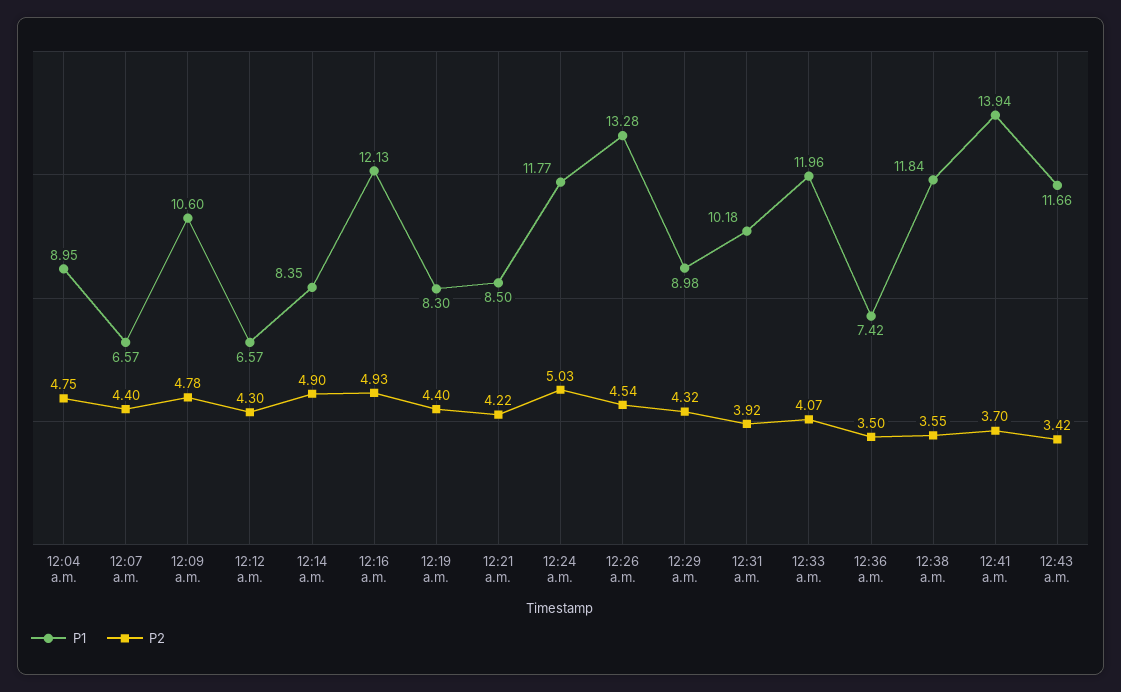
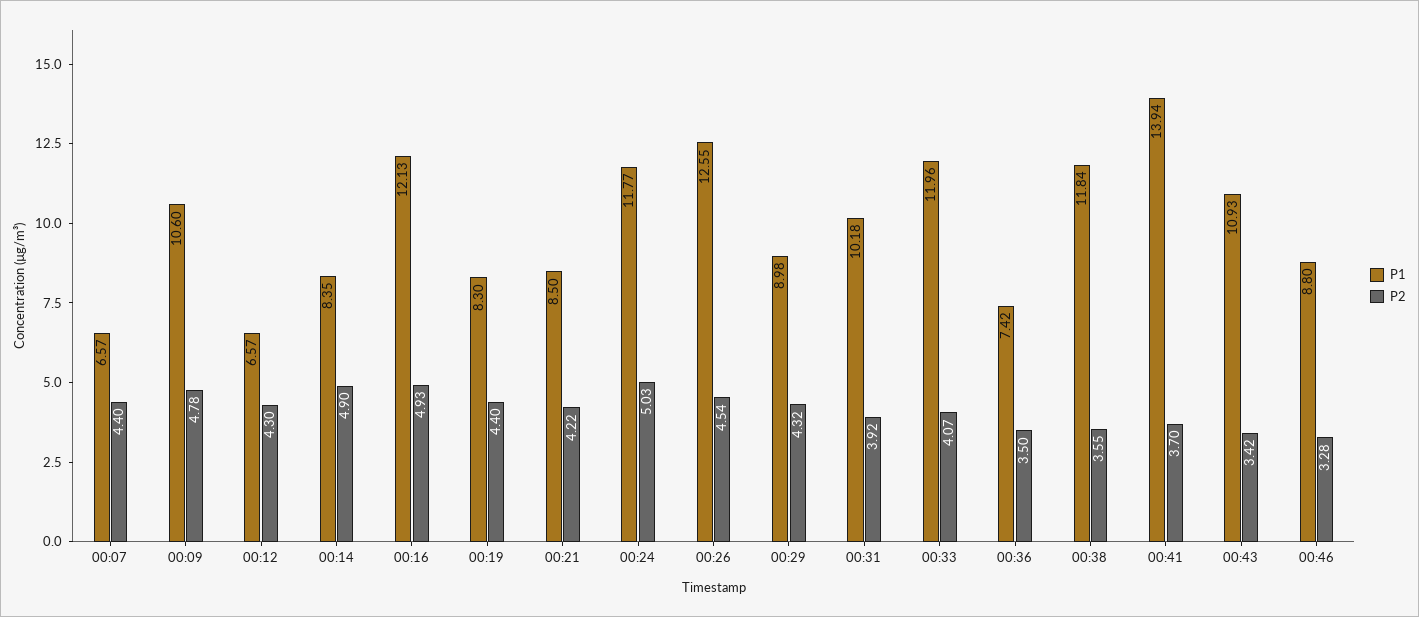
P1, 12:04 a.m.: 8.95 -> none
P2, 12:04 a.m.: 4.75 -> none
P1, 12:26 a.m.: 13.28 -> 12.55
P1, 12:43 a.m.: 11.66 -> 10.93
P1, 00:46: none -> 8.8
P2, 00:46: none -> 3.28

